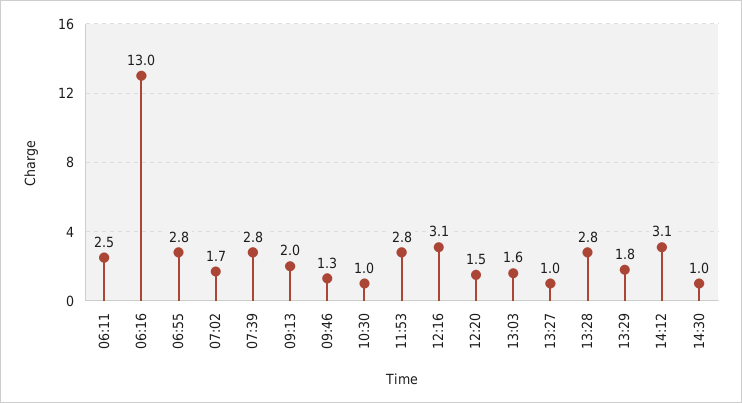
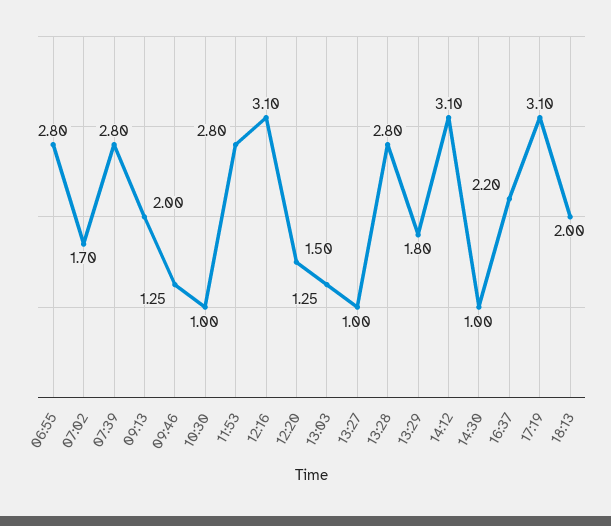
06:11: 2.5 -> none
06:16: 13 -> none
13:03: 1.6 -> 1.25
16:37: none -> 2.2
17:19: none -> 3.1
18:13: none -> 2

